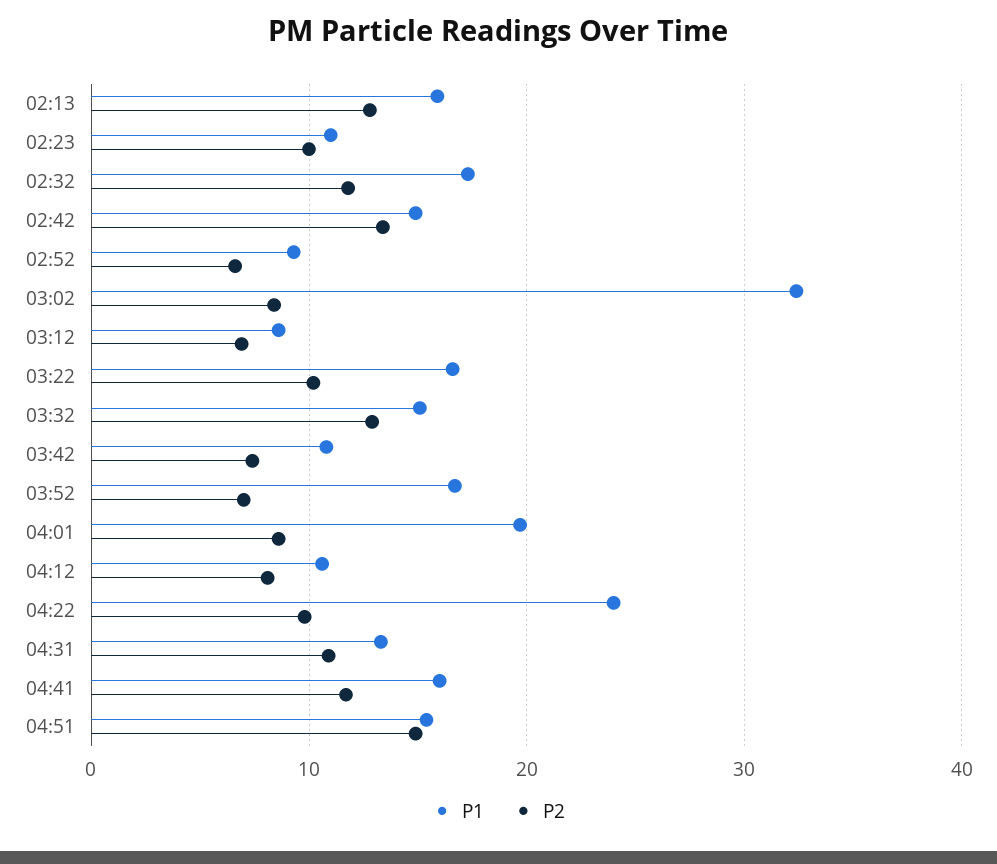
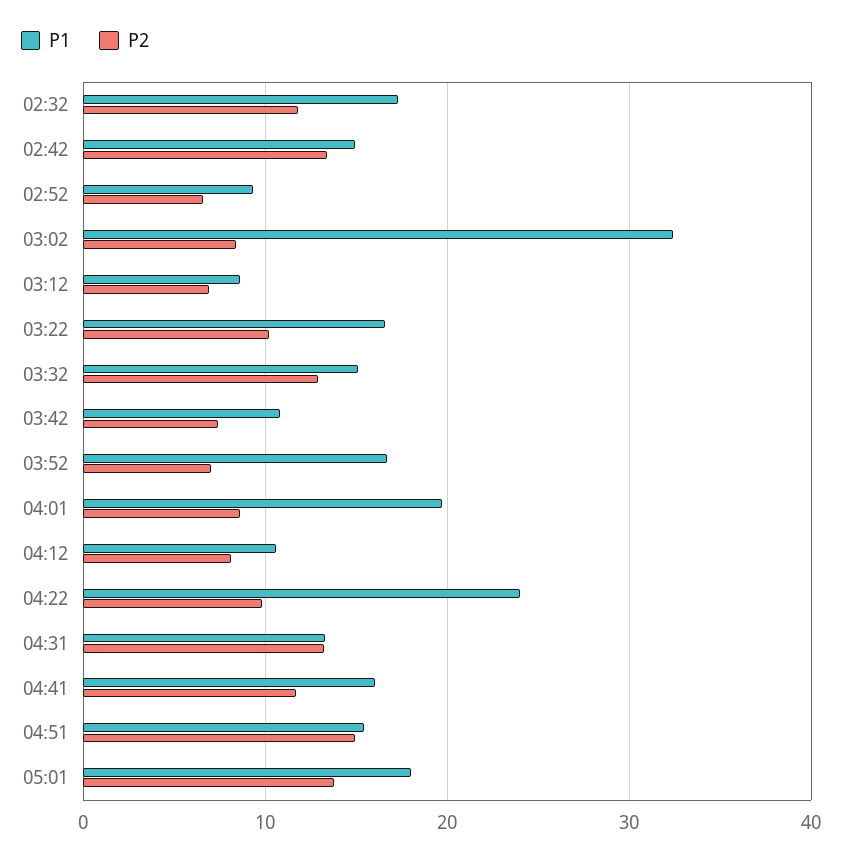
P1, 02:13: 16 -> none
P2, 02:13: 13 -> none
P1, 02:23: 11 -> none
P2, 02:23: 10 -> none
P2, 04:31: 11 -> 13
P1, 05:01: none -> 18
P2, 05:01: none -> 14

